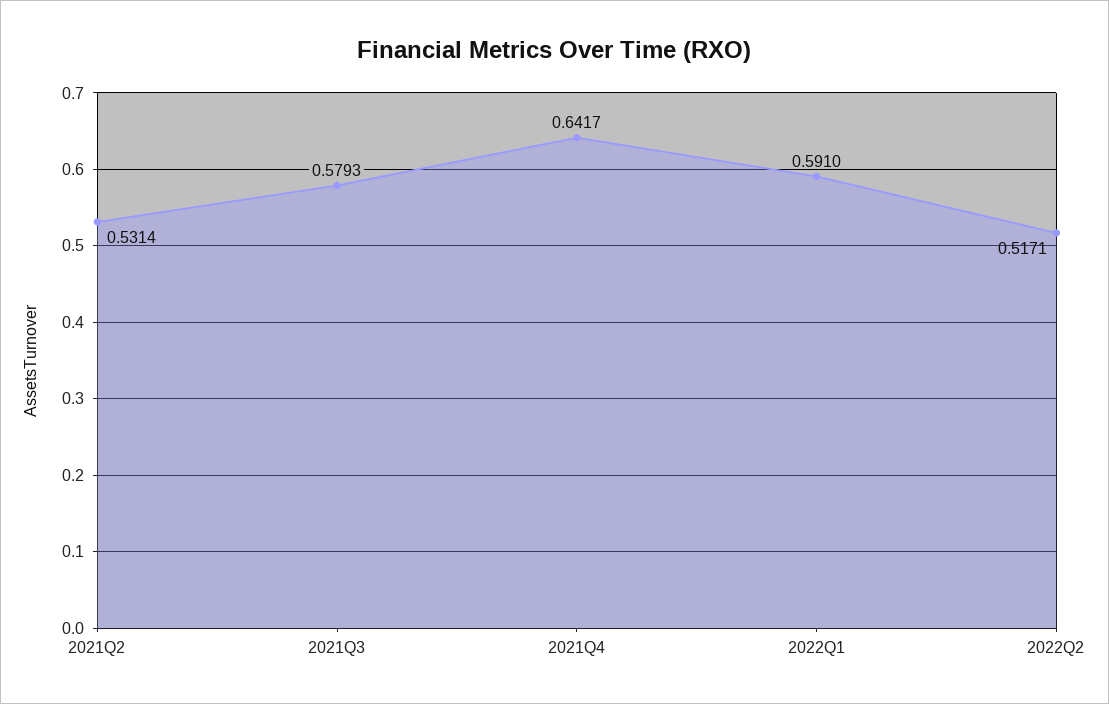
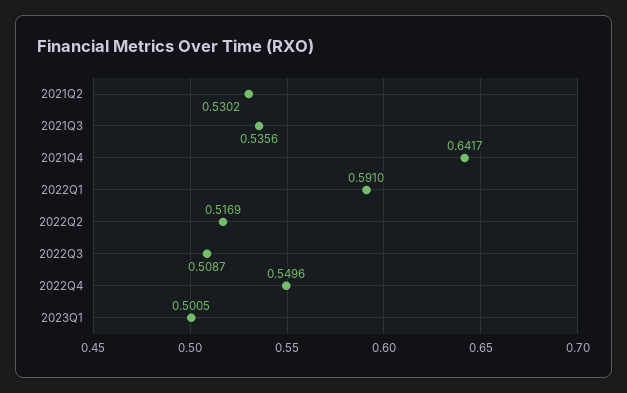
2021Q2: 0.5314 -> 0.5302
2021Q3: 0.5793 -> 0.5356
2022Q2: 0.5171 -> 0.5169
2022Q3: none -> 0.5087
2022Q4: none -> 0.5496
2023Q1: none -> 0.5005

